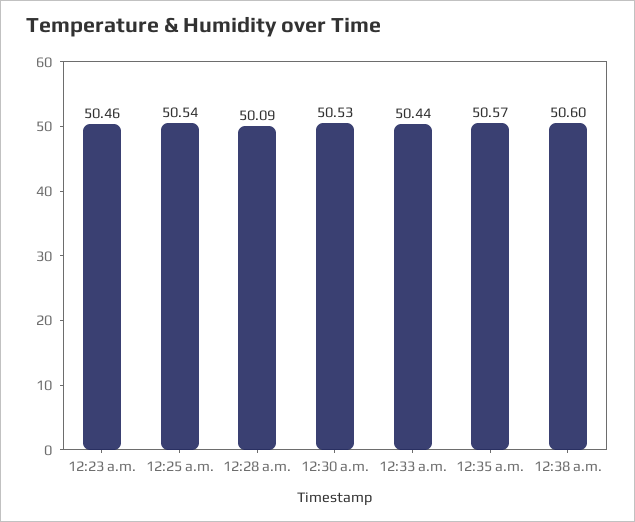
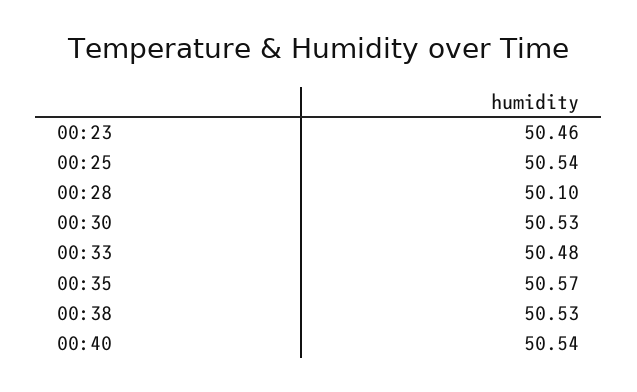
12:28 a.m.: 50.09 -> 50.1
12:33 a.m.: 50.44 -> 50.48
12:38 a.m.: 50.6 -> 50.53
00:40: none -> 50.54

